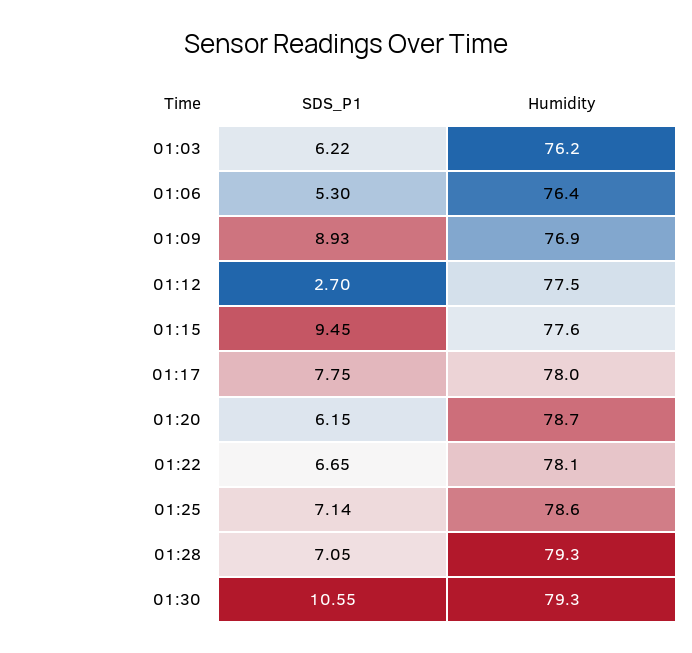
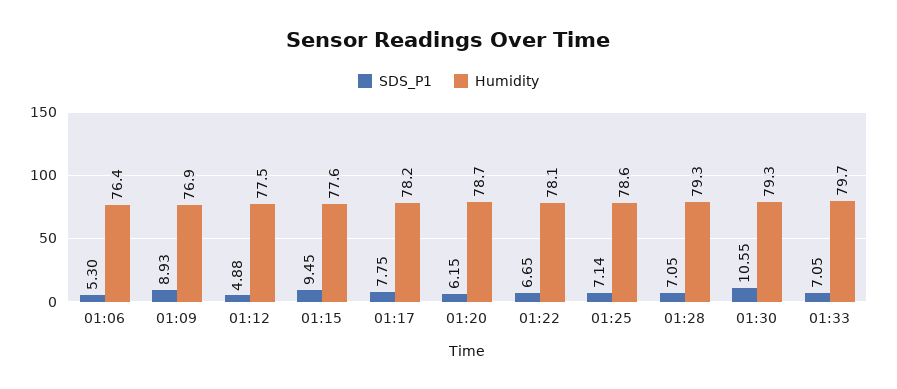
SDS_P1, 01:03: 6.22 -> none
Humidity, 01:03: 76.2 -> none
SDS_P1, 01:12: 2.7 -> 4.88
Humidity, 01:17: 78 -> 78.2
SDS_P1, 01:33: none -> 7.05
Humidity, 01:33: none -> 79.7

